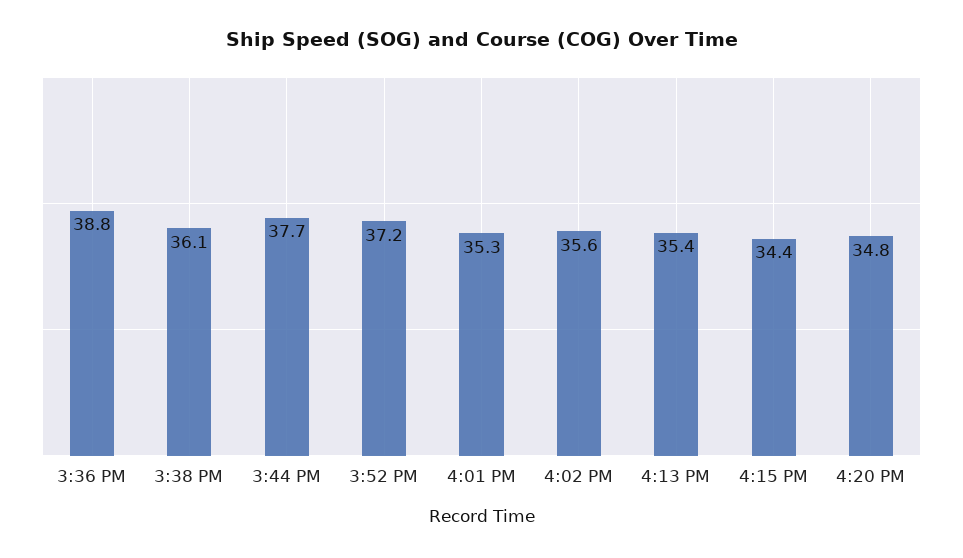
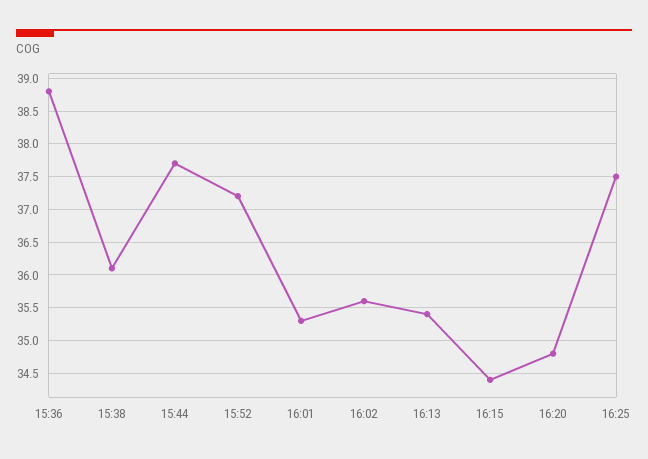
16:25: none -> 37.5

